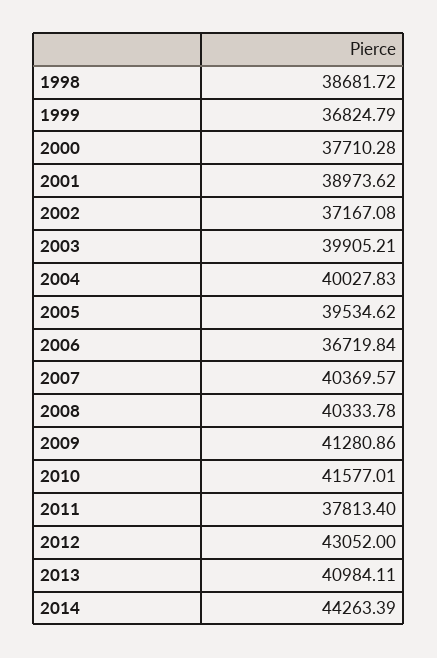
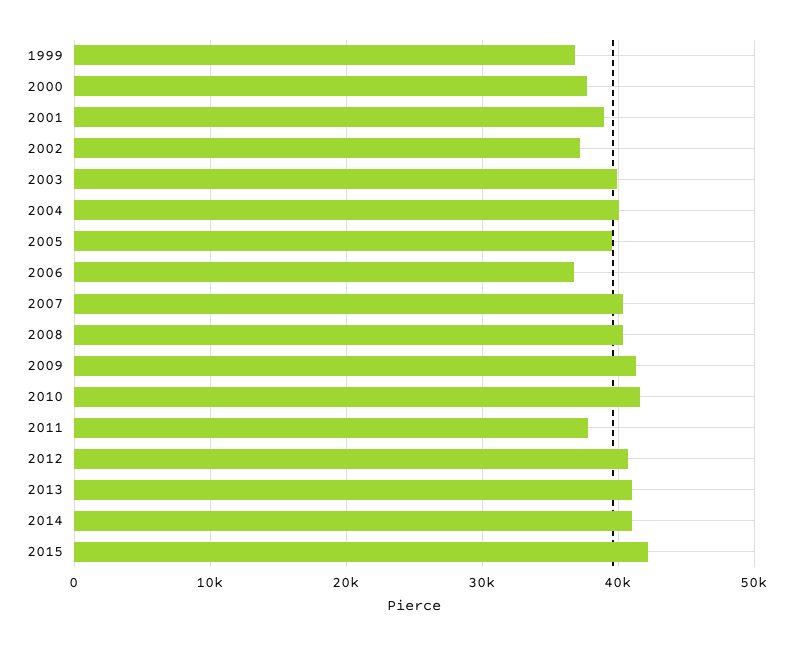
1998: 38681.72 -> none
2012: 43052 -> 41000
2014: 44263.39 -> 41000
2015: none -> 42000

